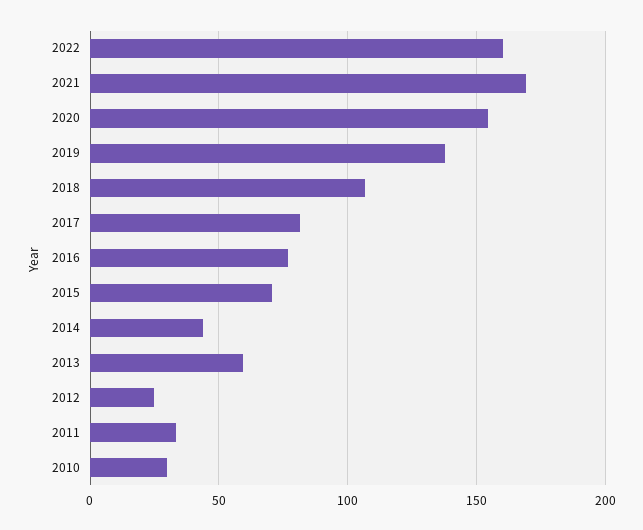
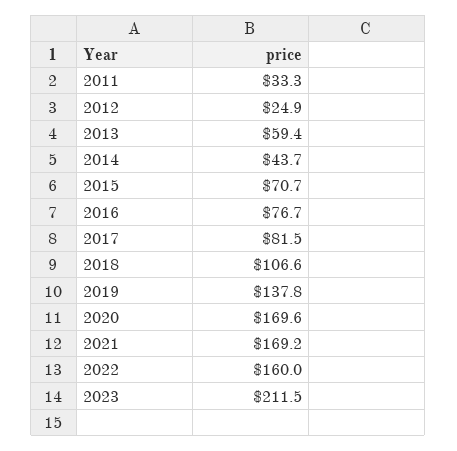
2020: 155 -> 169.6
2010: 30 -> none
2023: none -> 211.5

